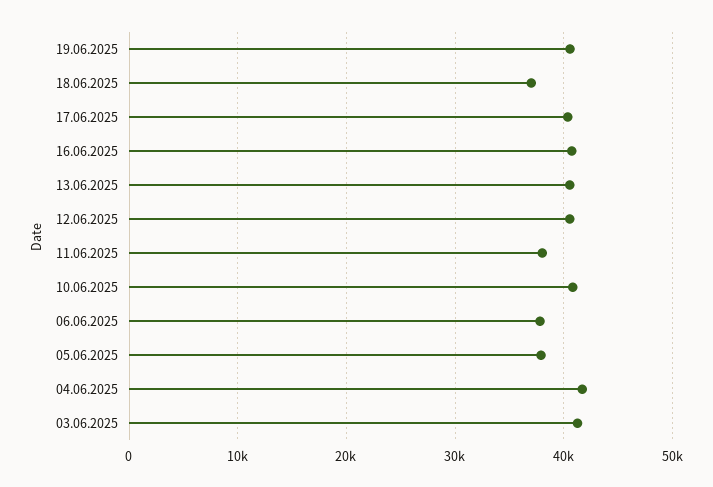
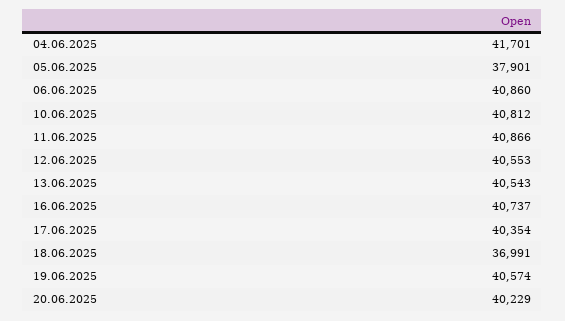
11.06.2025: 38000 -> 40866
06.06.2025: 38000 -> 40860
03.06.2025: 41000 -> none
20.06.2025: none -> 40229

